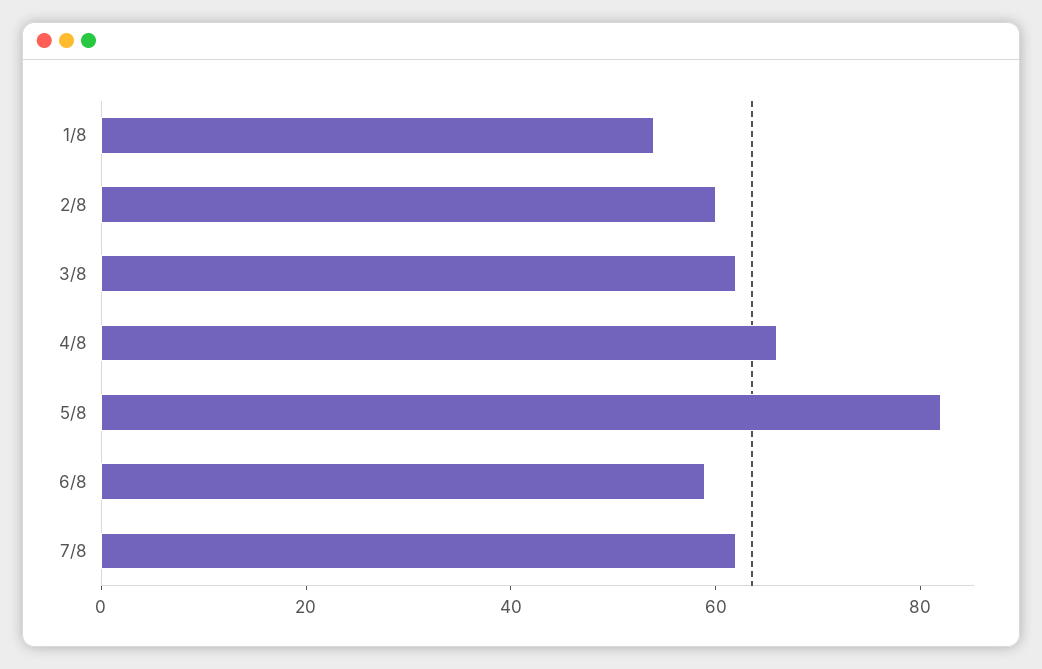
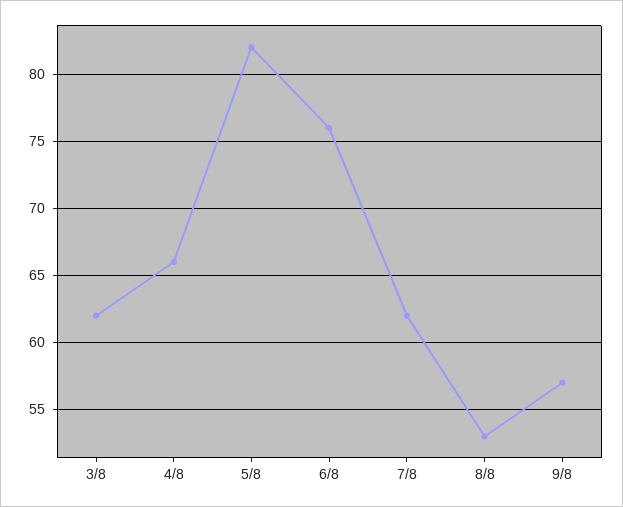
1/8: 55 -> none
2/8: 60 -> none
6/8: 60 -> 76
8/8: none -> 53
9/8: none -> 57

